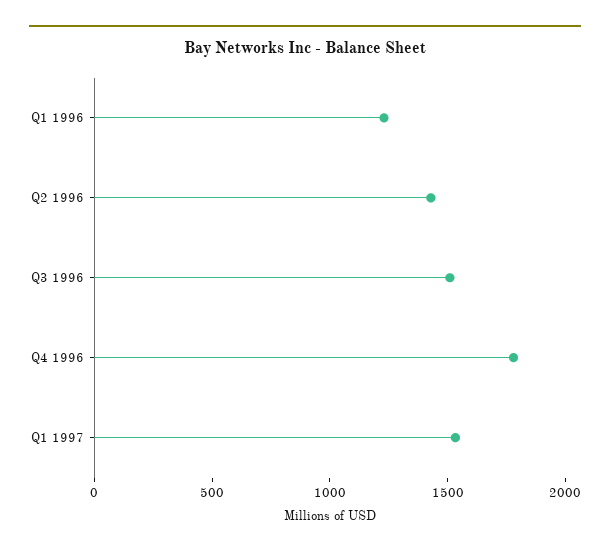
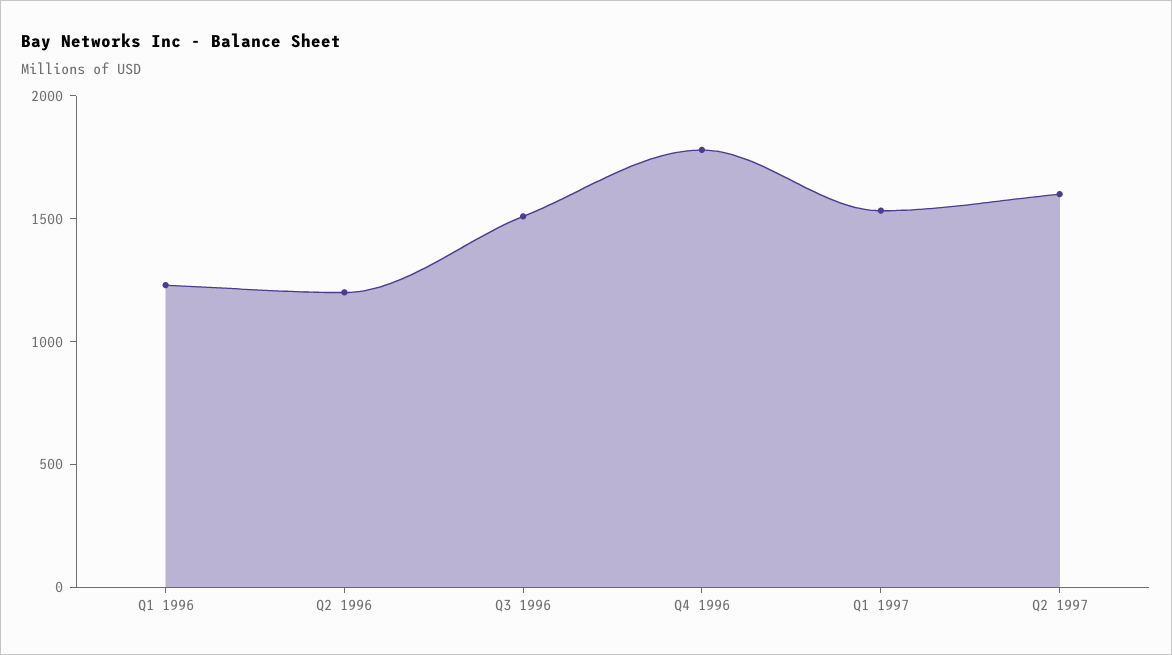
Q2 1996: 1400 -> 1200
Q2 1997: none -> 1600

